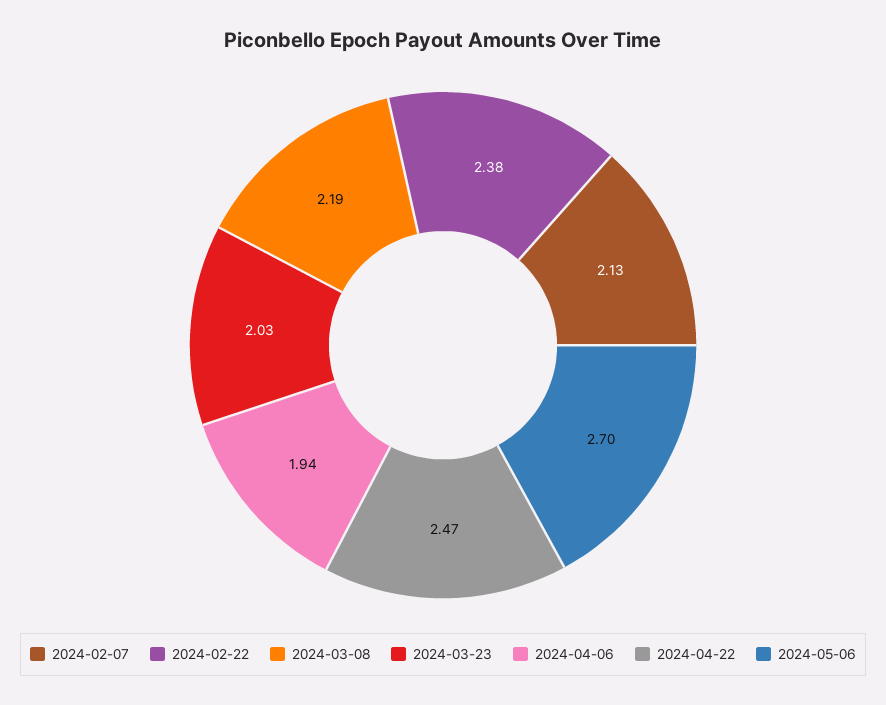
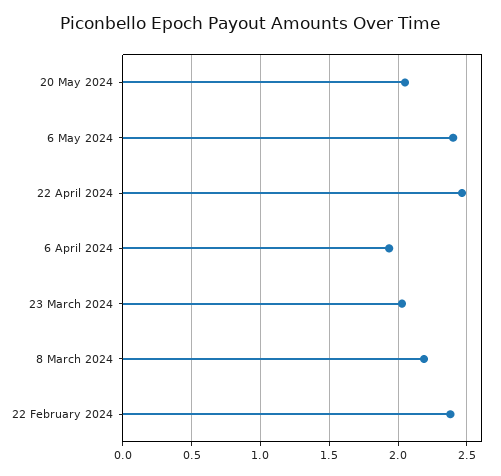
2024-02-07: 2.13 -> none
2024-05-06: 2.7 -> 2.4
20 May 2024: none -> 2.05

